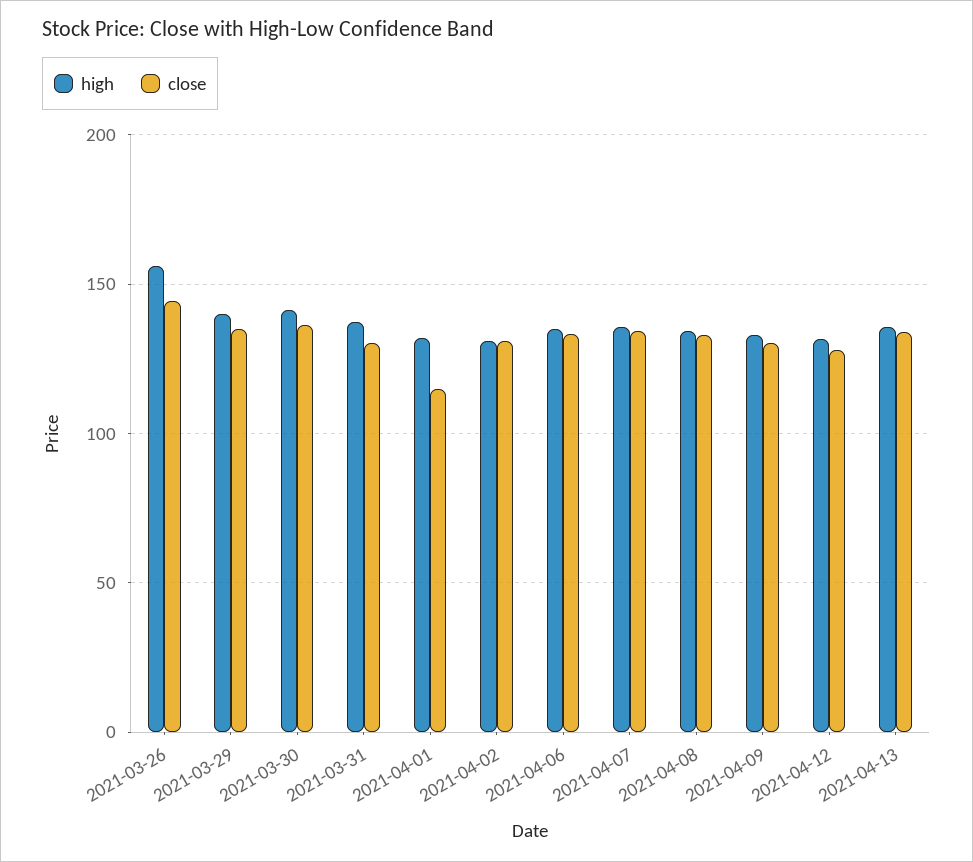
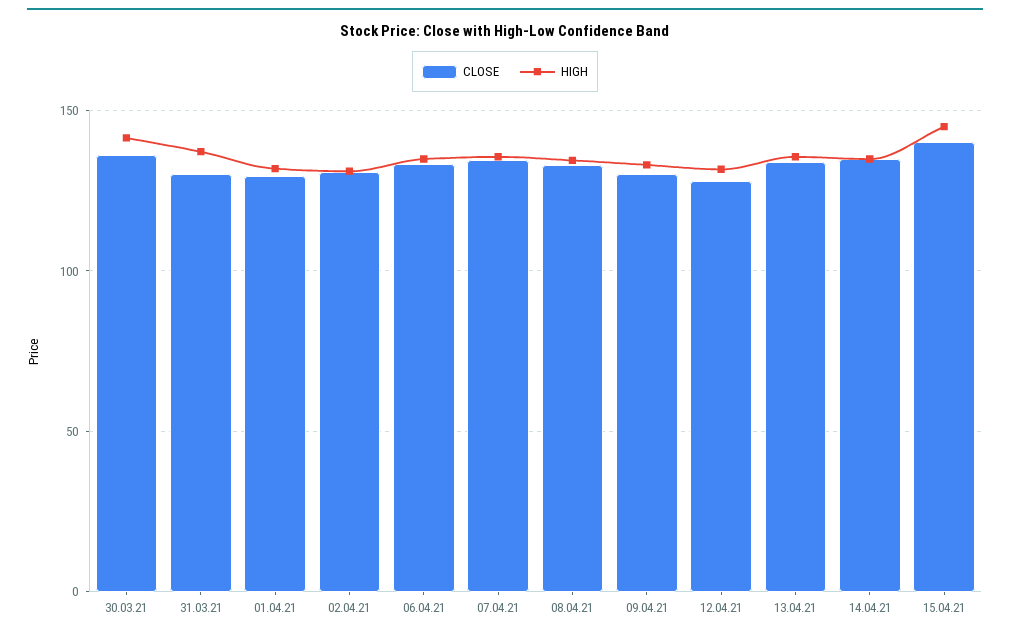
high, 2021-03-26: 155 -> none
close, 2021-03-26: 145 -> none
high, 2021-03-29: 140 -> none
close, 2021-03-29: 135 -> none
close, 2021-04-01: 115 -> 130
close, 14.04.21: none -> 135
high, 14.04.21: none -> 135
close, 15.04.21: none -> 140
high, 15.04.21: none -> 145

